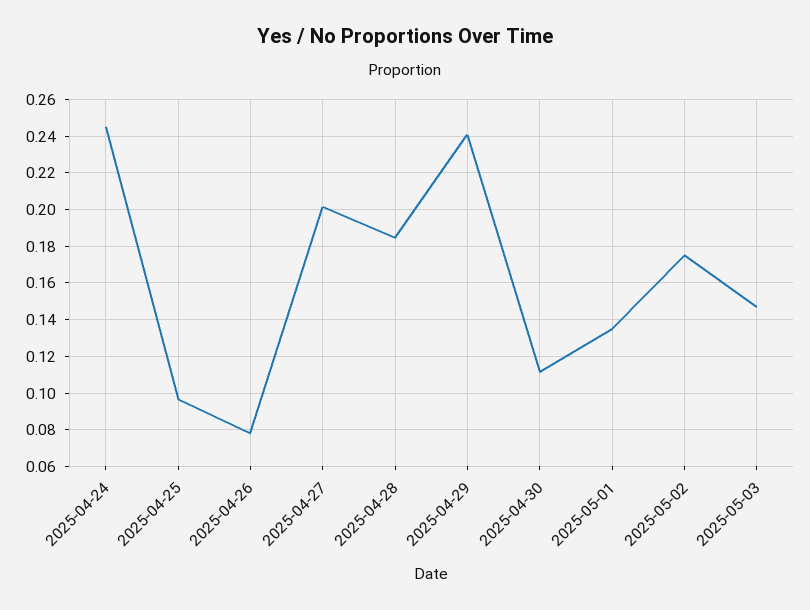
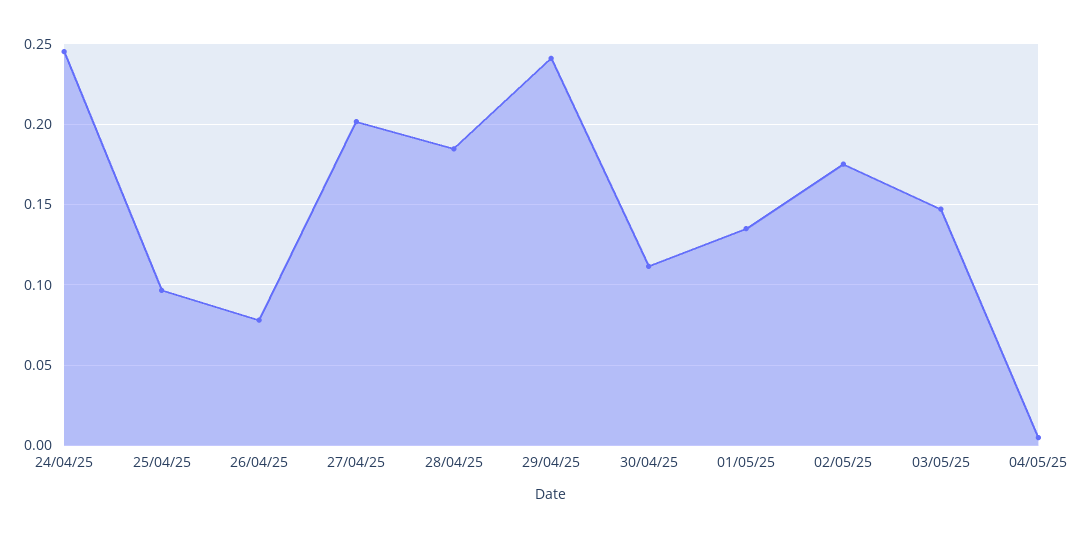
04/05/25: none -> 0.005

